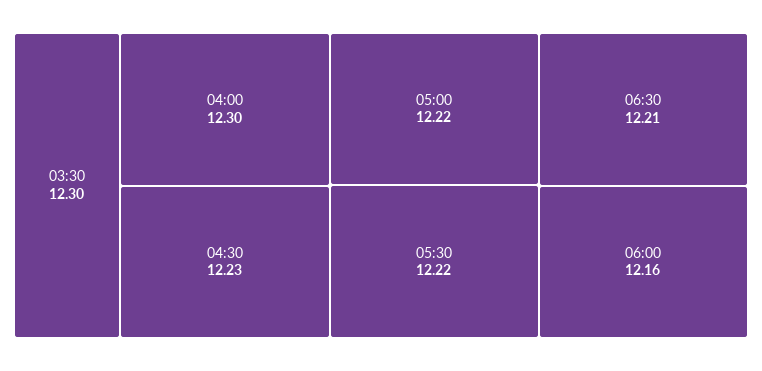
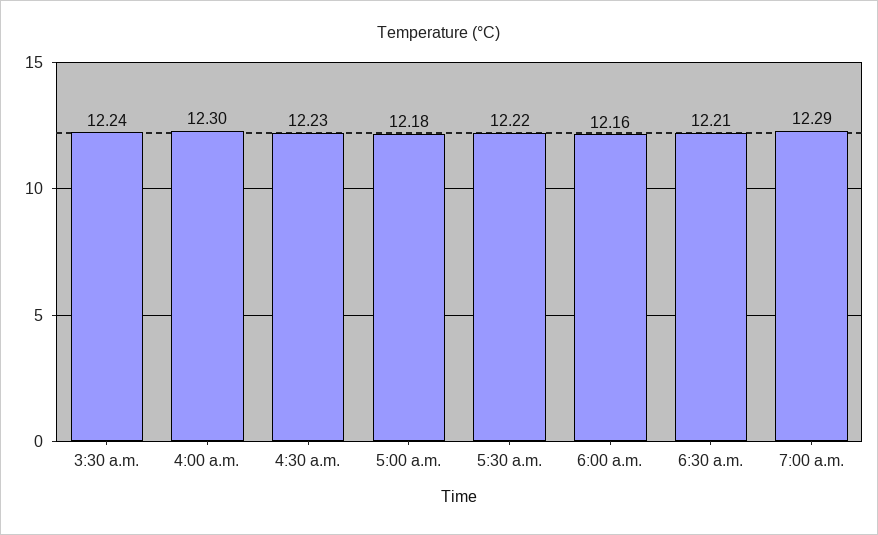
03:30: 12.3 -> 12.24
05:00: 12.22 -> 12.18
7:00 a.m.: none -> 12.29

